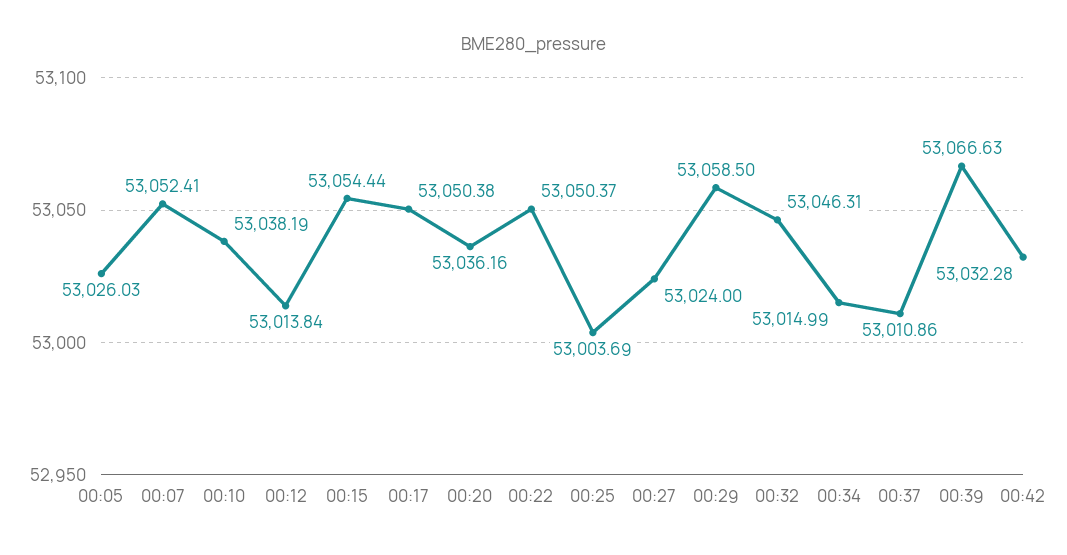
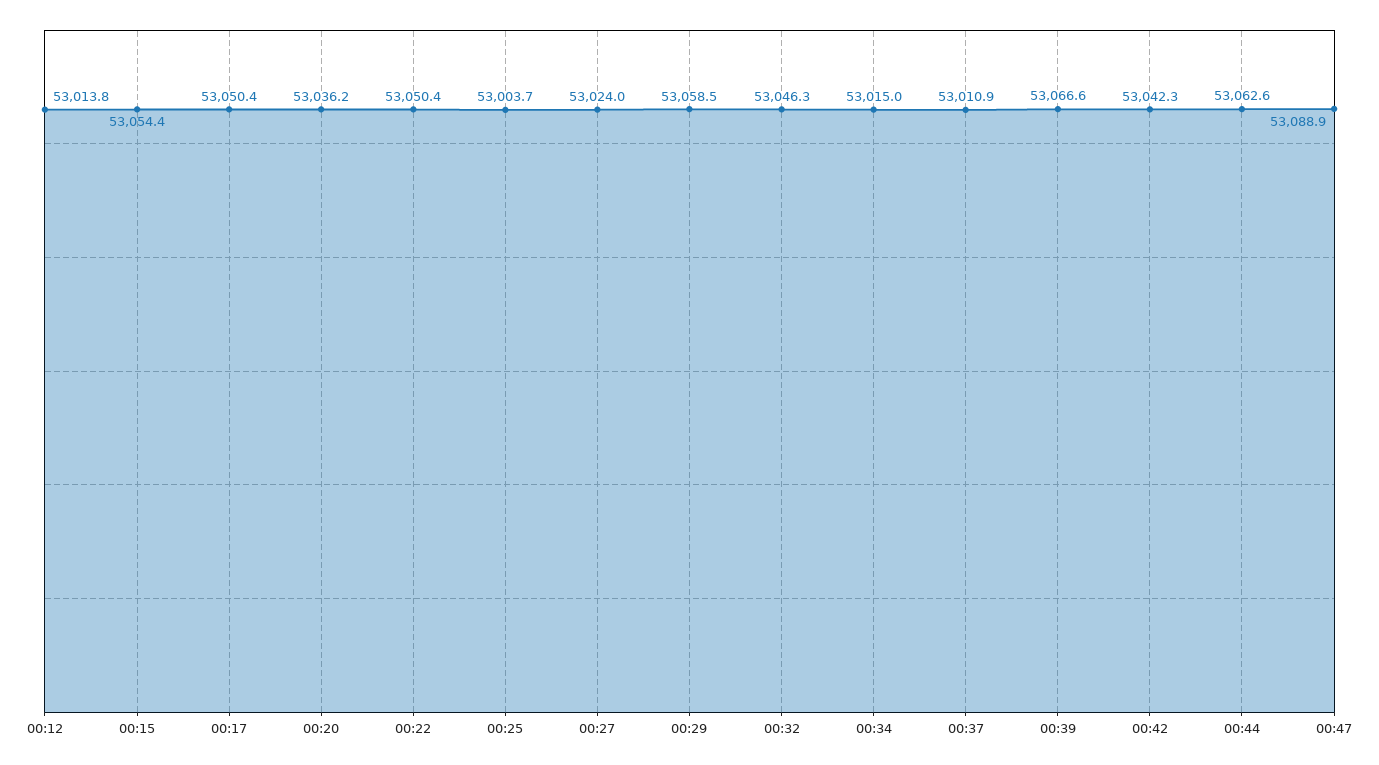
00:05: 53026.03 -> none
00:07: 53052.41 -> none
00:10: 53038.19 -> none
00:42: 53032.28 -> 53042.3
00:44: none -> 53062.6
00:47: none -> 53088.9

